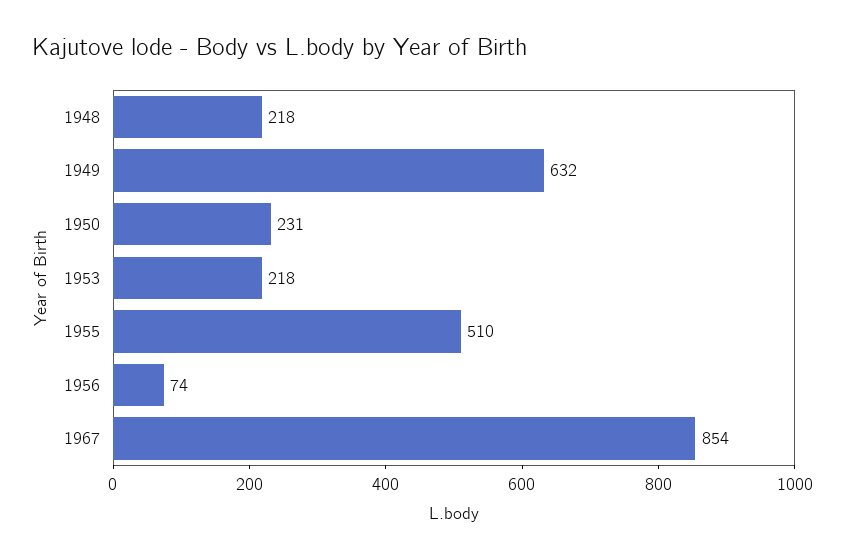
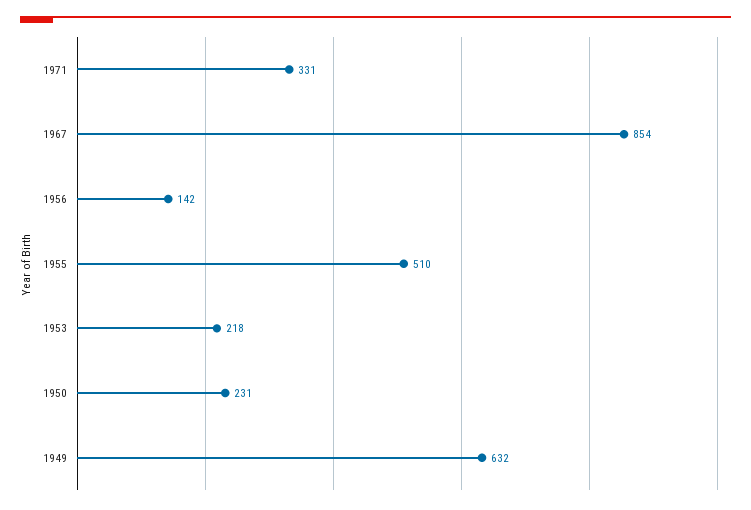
1948: 218 -> none
1956: 74 -> 142
1971: none -> 331

